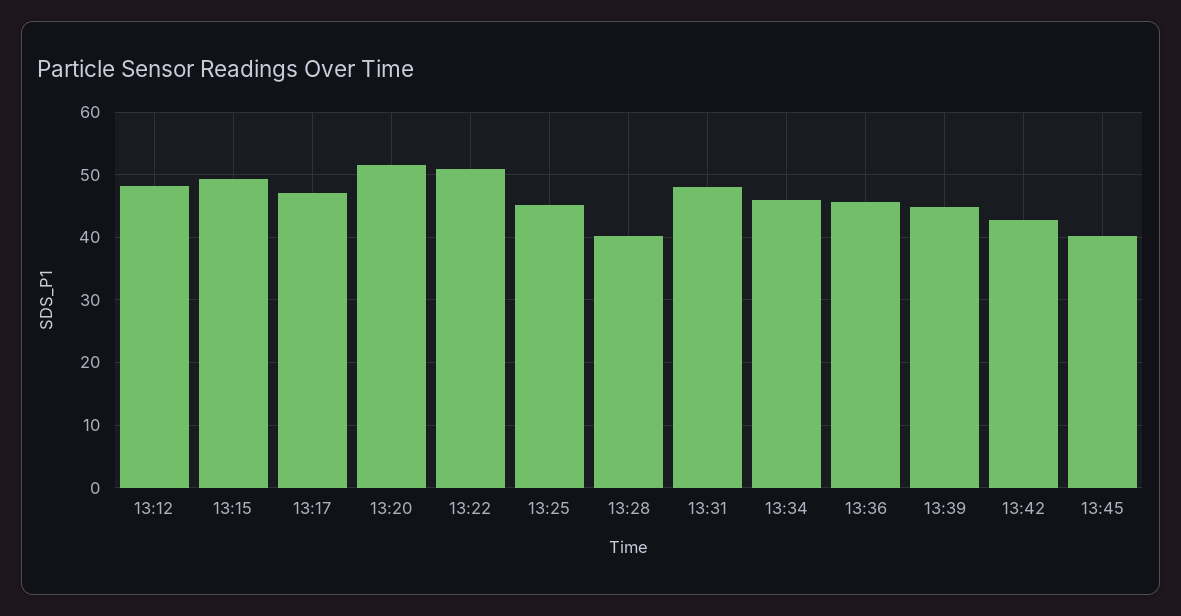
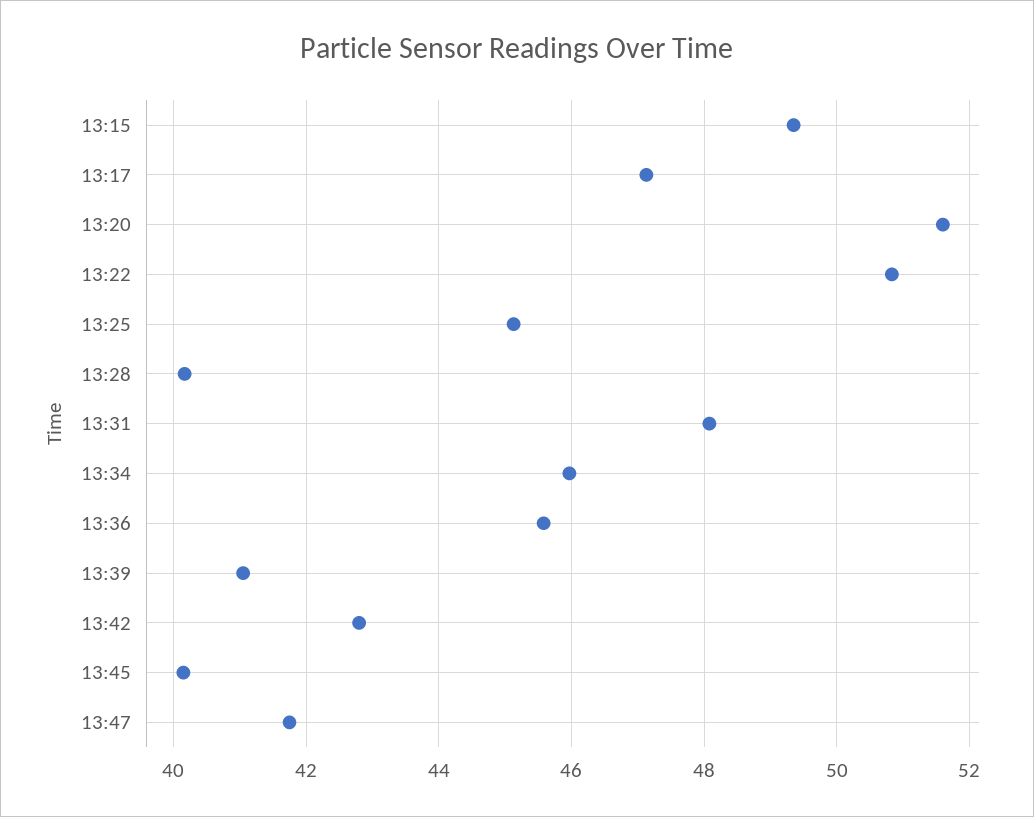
13:12: 48 -> none
13:39: 45 -> 41
13:47: none -> 41.8

